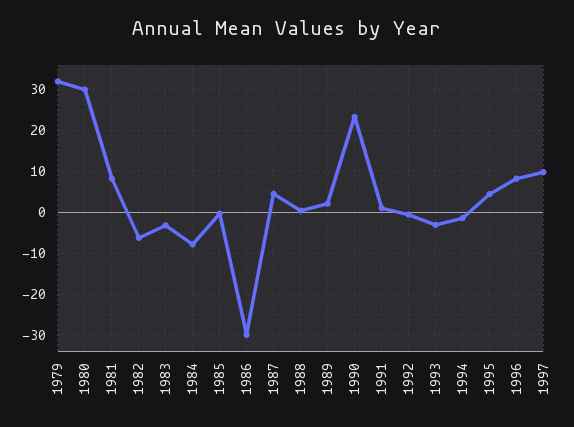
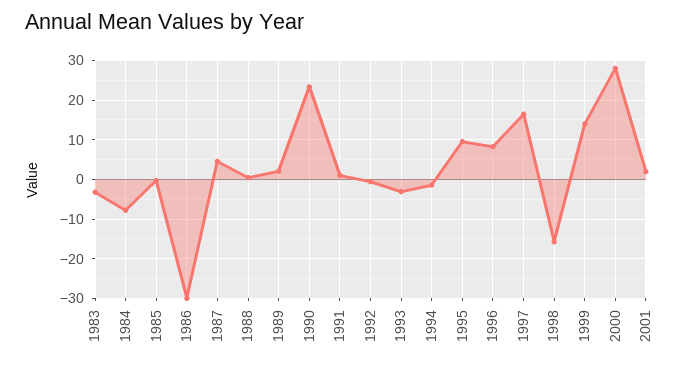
1979: 32 -> none
1980: 30 -> none
1981: 8 -> none
1982: -6 -> none
1995: 4 -> 10
1997: 10 -> 16
1998: none -> -16
1999: none -> 14
2000: none -> 28
2001: none -> 2

